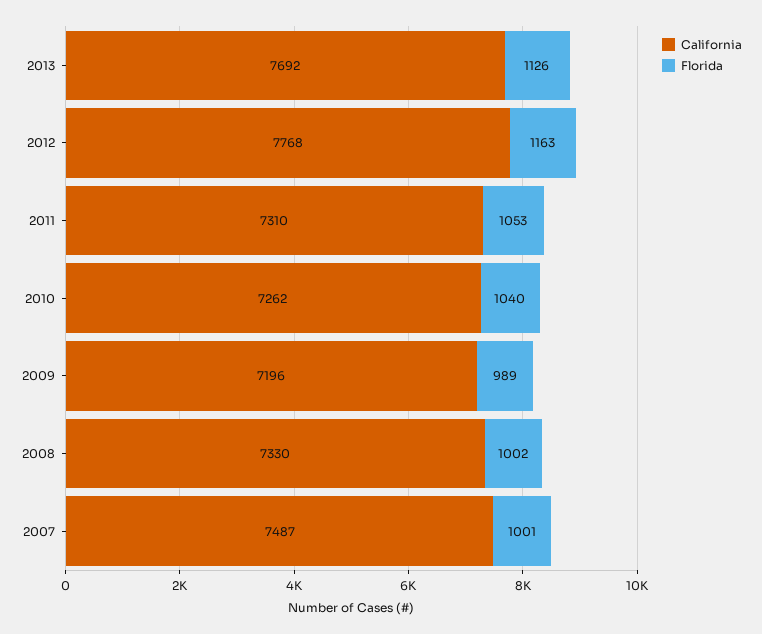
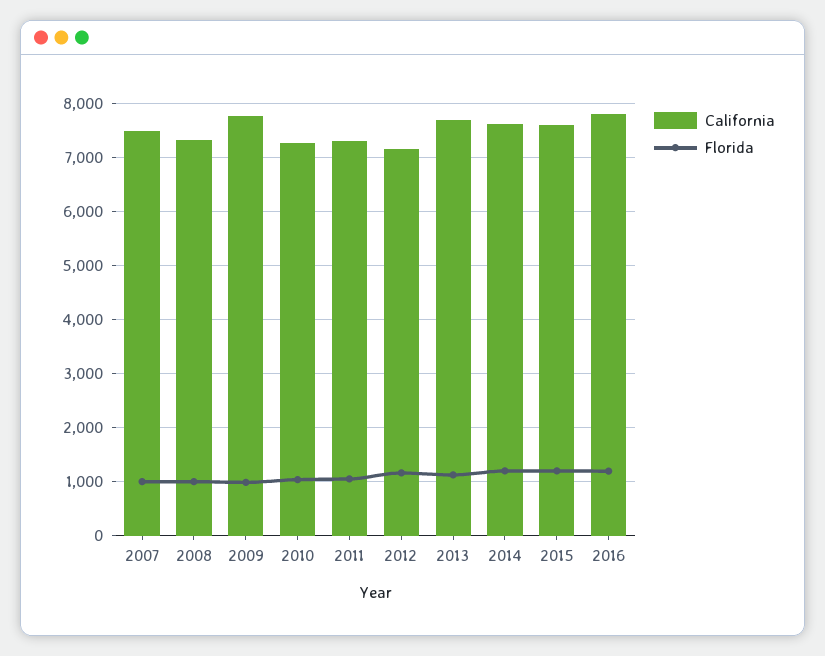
California, 2012: 7768 -> 7200
California, 2009: 7196 -> 7800
California, 2014: none -> 7600
Florida, 2014: none -> 1200
California, 2015: none -> 7600
Florida, 2015: none -> 1200
California, 2016: none -> 7800
Florida, 2016: none -> 1200

